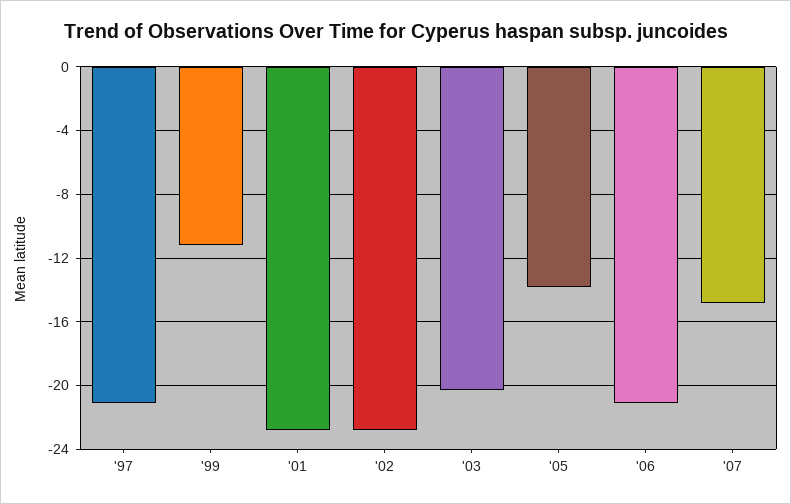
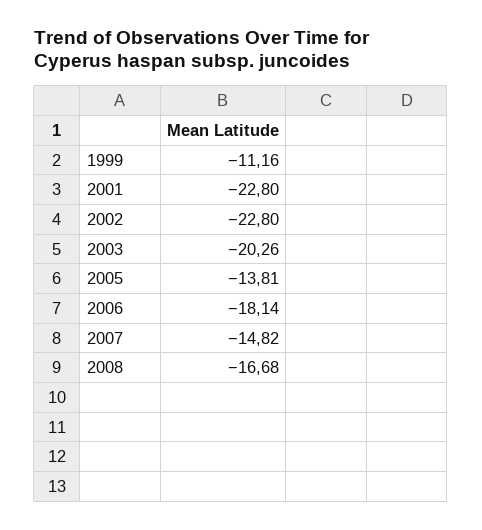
'97: -21 -> none
'06: -21 -> -18.14
2008: none -> -16.68

